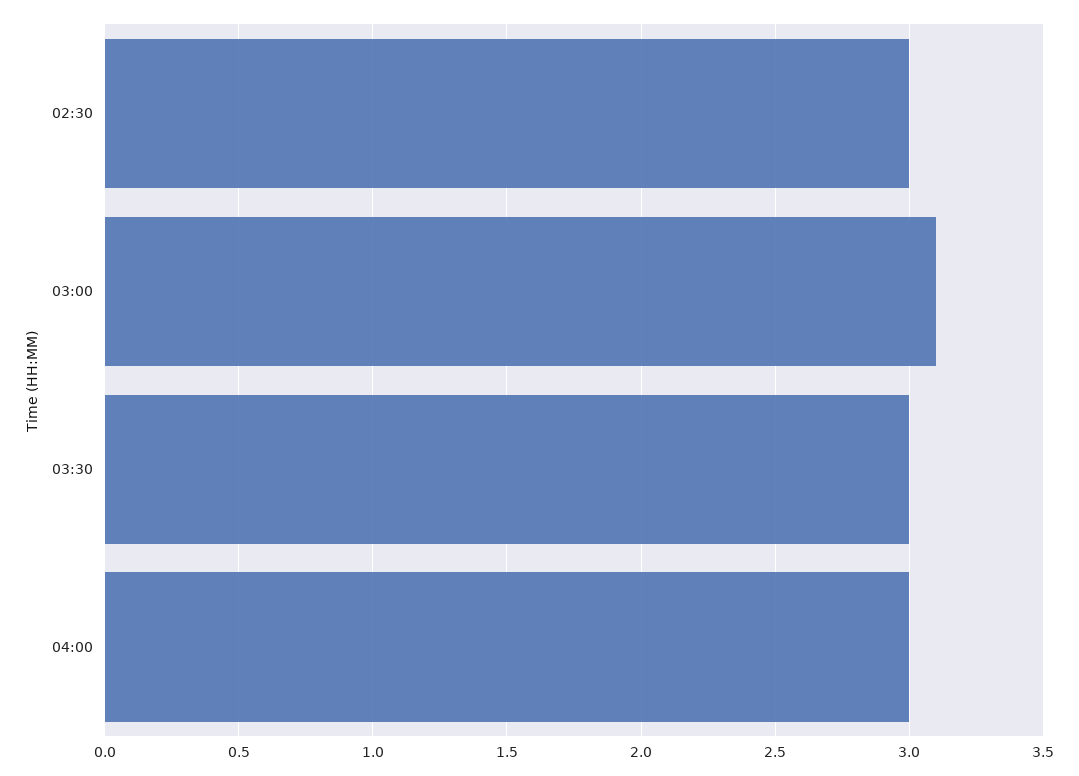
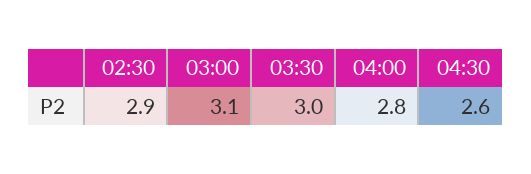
02:30: 3 -> 2.9
04:00: 3 -> 2.8
04:30: none -> 2.6

